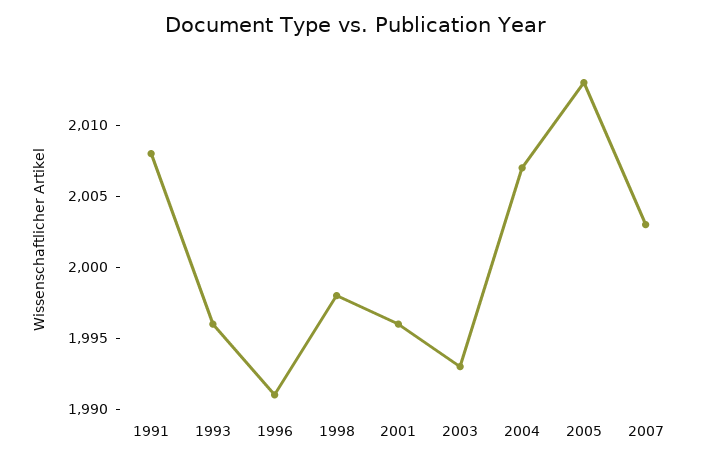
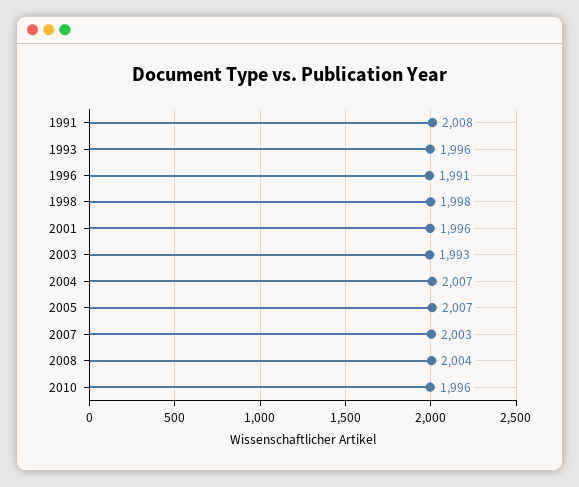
2005: 2013 -> 2007
2008: none -> 2004
2010: none -> 1996

